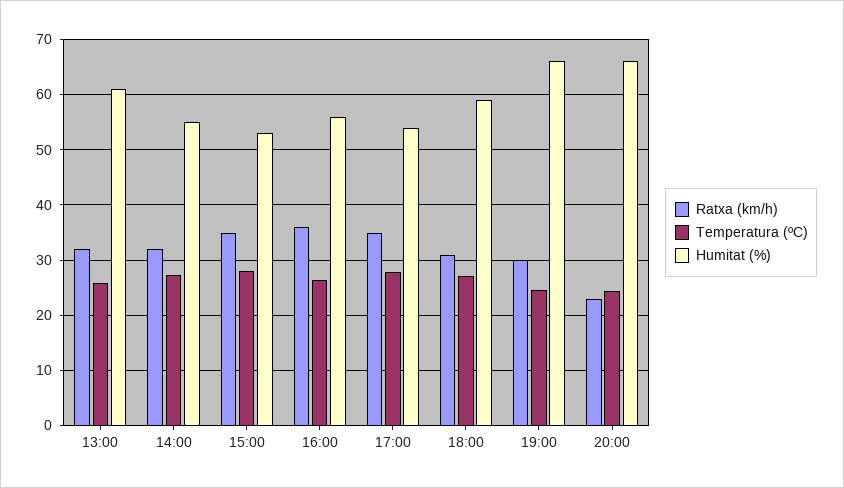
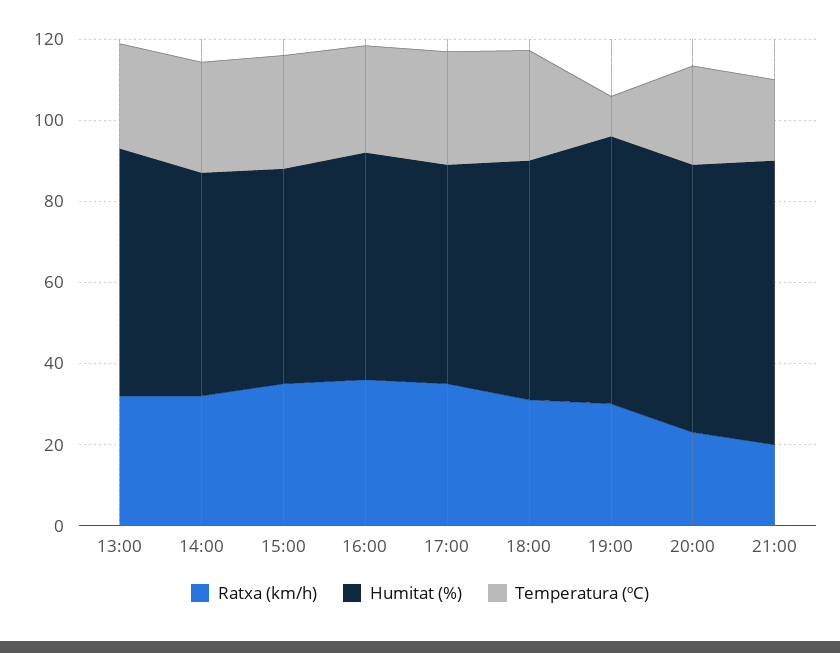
Temperatura (ºC), 19:00: 24 -> 10
Ratxa (km/h), 21:00: none -> 20
Humitat (%), 21:00: none -> 70
Temperatura (ºC), 21:00: none -> 20

